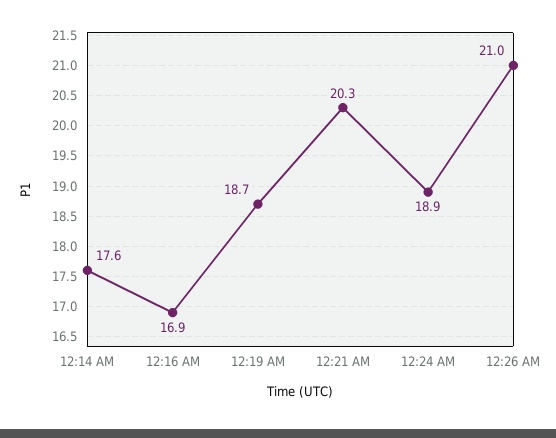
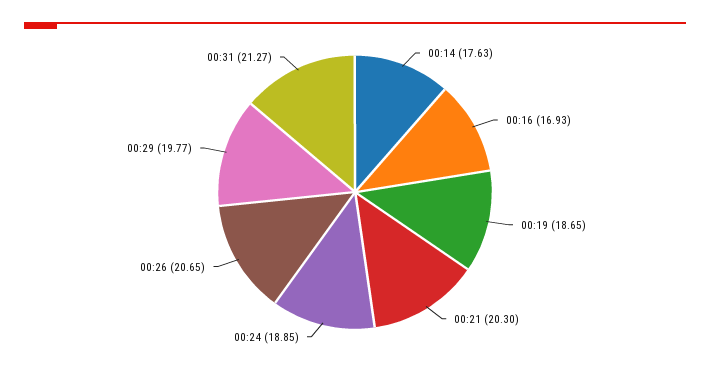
12:26 AM: 21 -> 20.65
00:29: none -> 19.77
00:31: none -> 21.27

